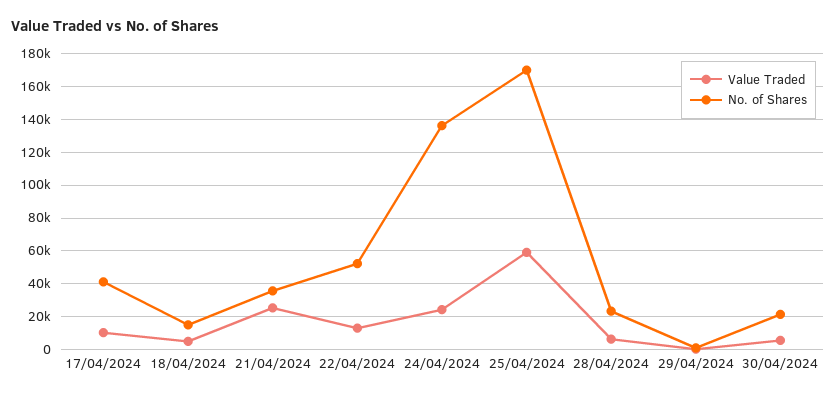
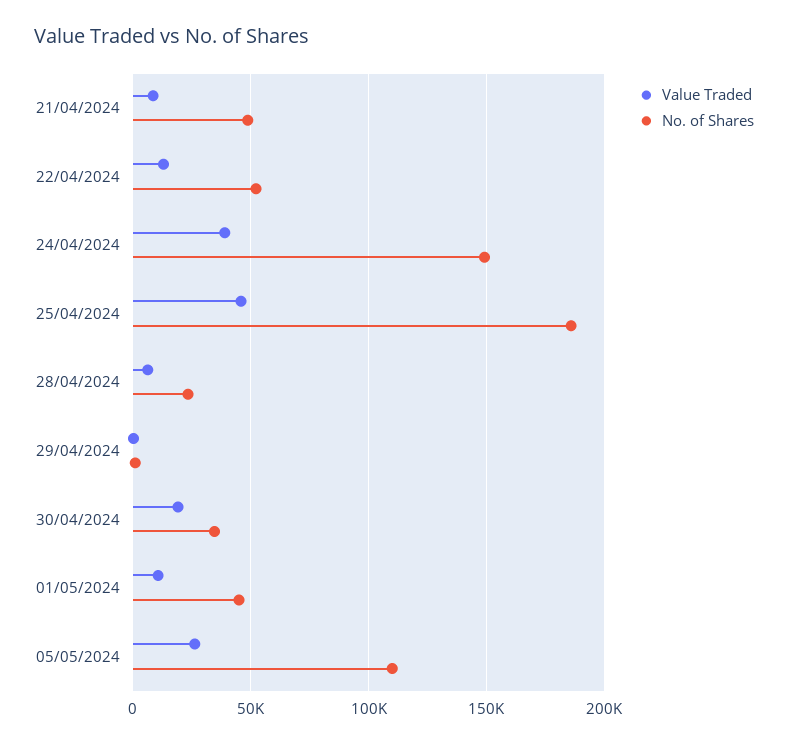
Value Traded, 17/04/2024: 10000 -> none
No. of Shares, 17/04/2024: 40000 -> none
Value Traded, 18/04/2024: 5000 -> none
No. of Shares, 18/04/2024: 15000 -> none
Value Traded, 21/04/2024: 25000 -> 10000
No. of Shares, 21/04/2024: 35000 -> 50000
Value Traded, 24/04/2024: 25000 -> 40000
No. of Shares, 24/04/2024: 135000 -> 150000
Value Traded, 25/04/2024: 60000 -> 45000
No. of Shares, 25/04/2024: 170000 -> 185000
Value Traded, 30/04/2024: 5000 -> 20000
No. of Shares, 30/04/2024: 20000 -> 35000
Value Traded, 01/05/2024: none -> 10000
No. of Shares, 01/05/2024: none -> 45000
Value Traded, 05/05/2024: none -> 25000
No. of Shares, 05/05/2024: none -> 110000

